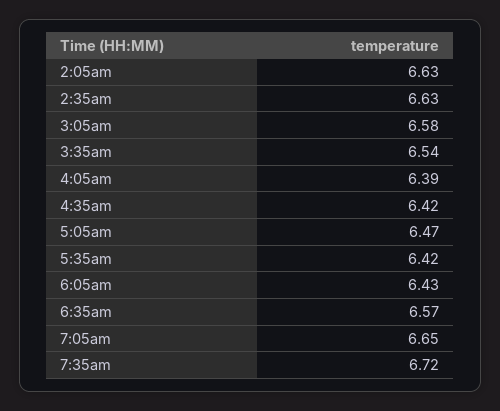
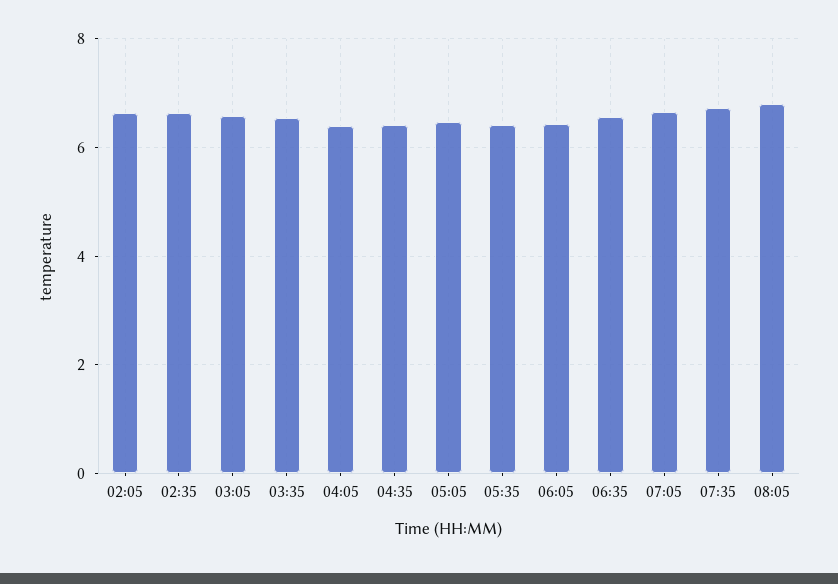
08:05: none -> 6.8

